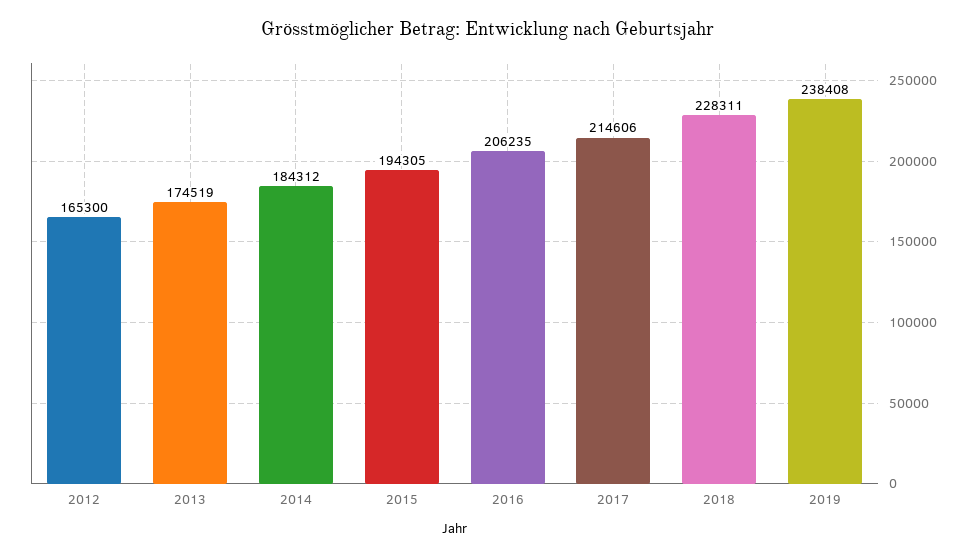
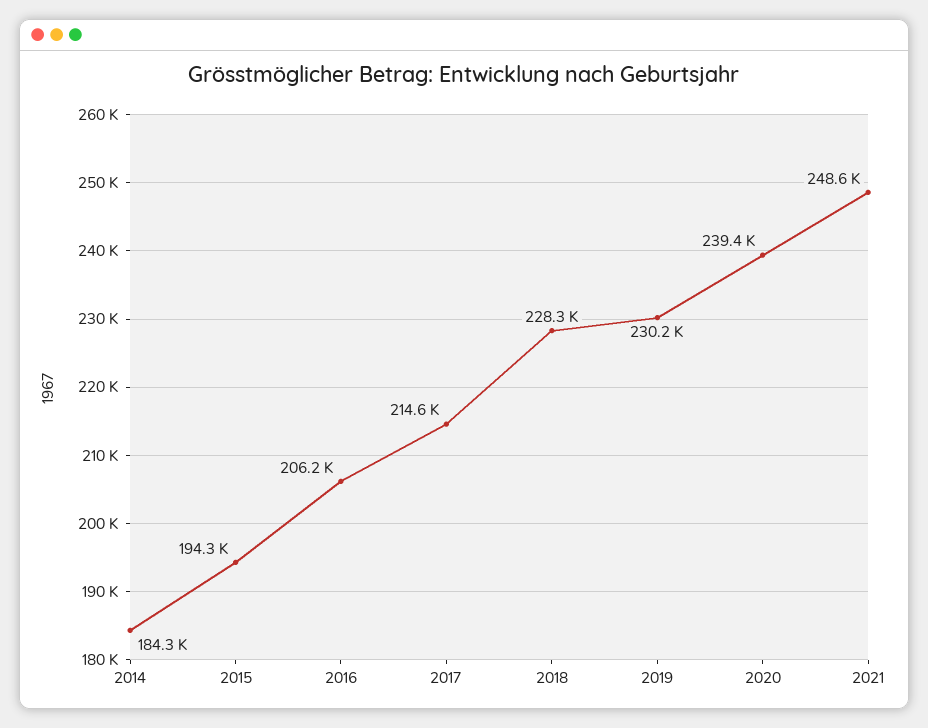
2012: 165300 -> none
2013: 174519 -> none
2019: 238408 -> 230200
2020: none -> 239400
2021: none -> 248600

